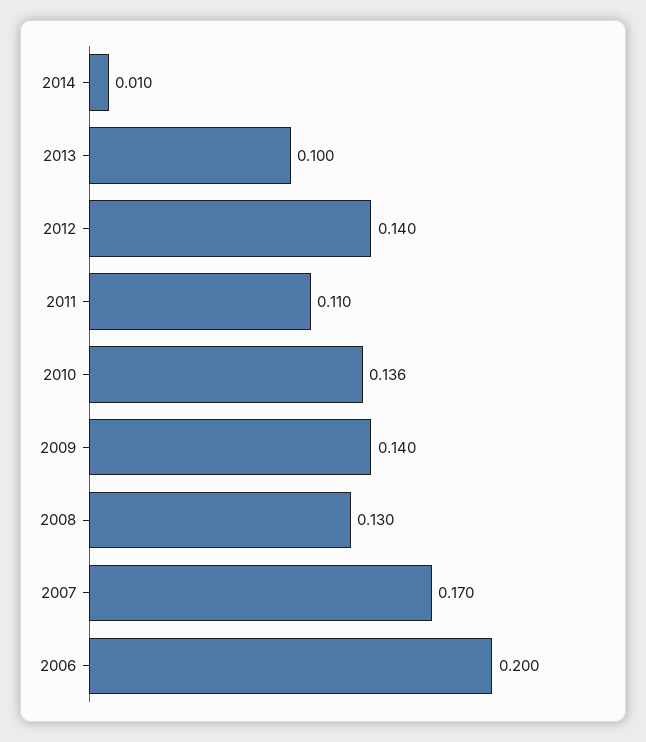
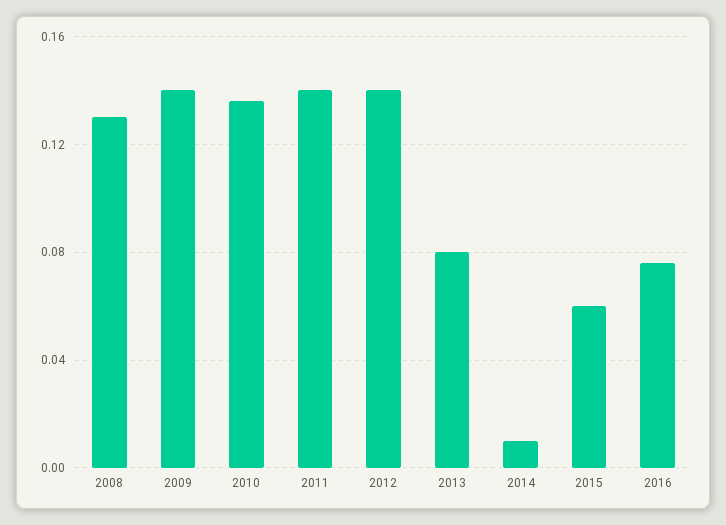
2013: 0.1 -> 0.08
2011: 0.11 -> 0.14
2007: 0.17 -> none
2006: 0.2 -> none
2015: none -> 0.06
2016: none -> 0.075

